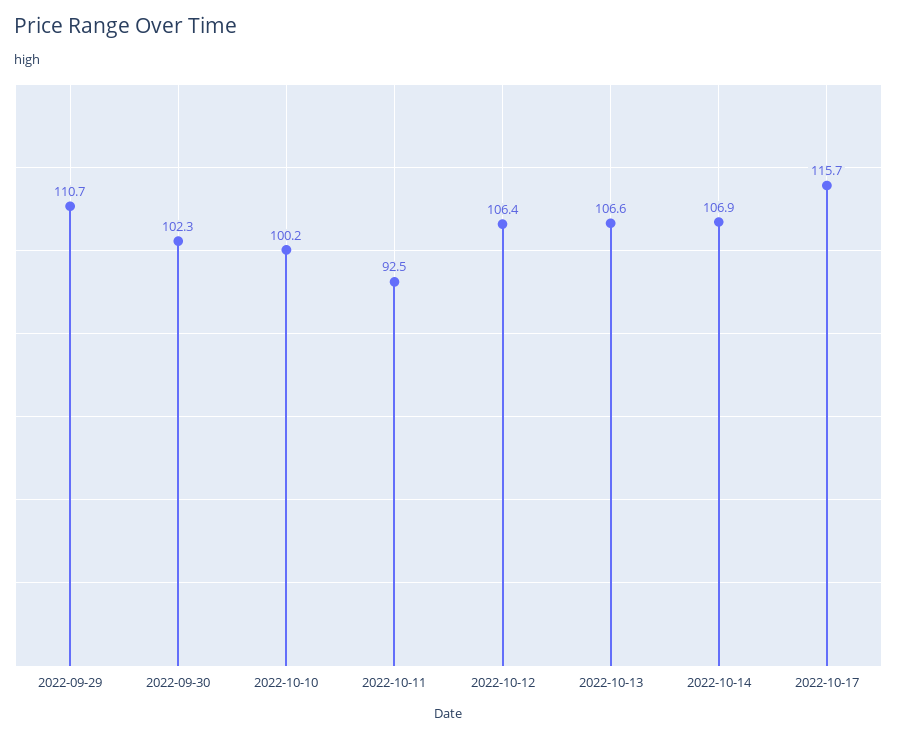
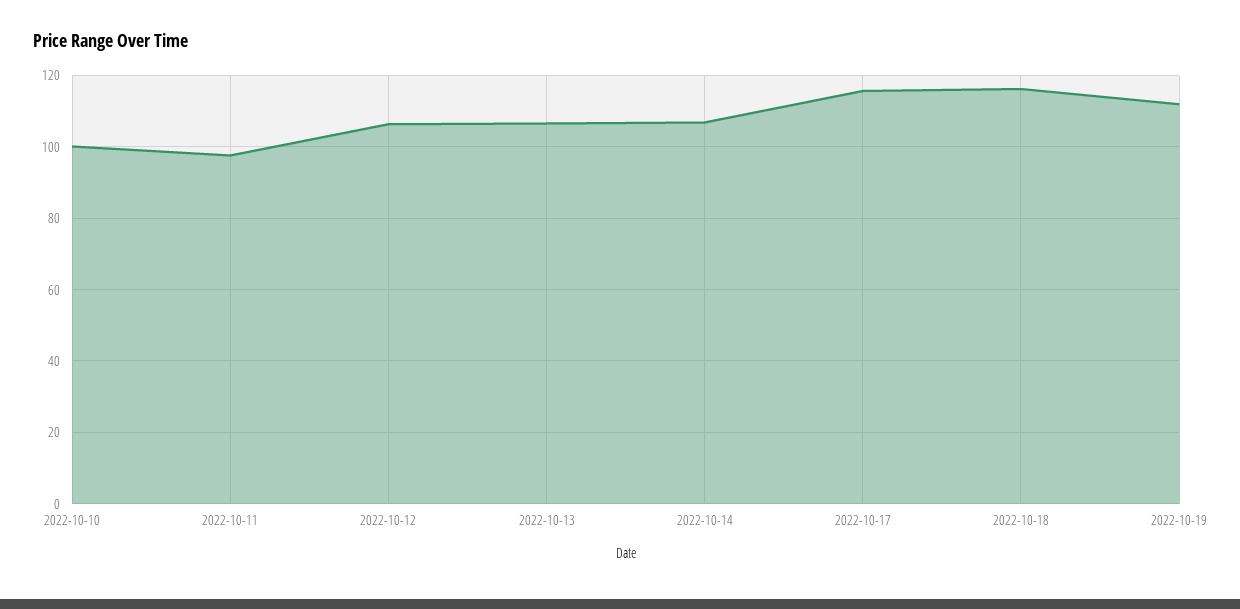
2022-09-29: 110.7 -> none
2022-09-30: 102.3 -> none
2022-10-11: 92.5 -> 98
2022-10-18: none -> 116
2022-10-19: none -> 112

